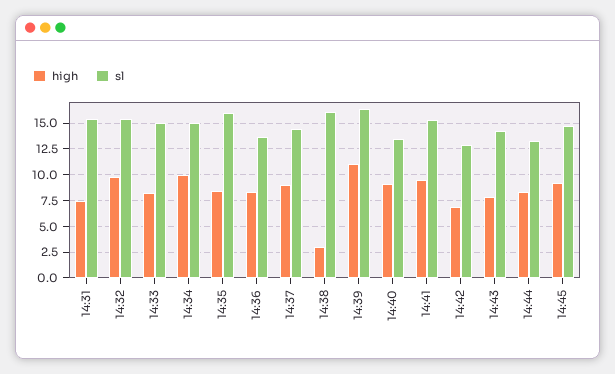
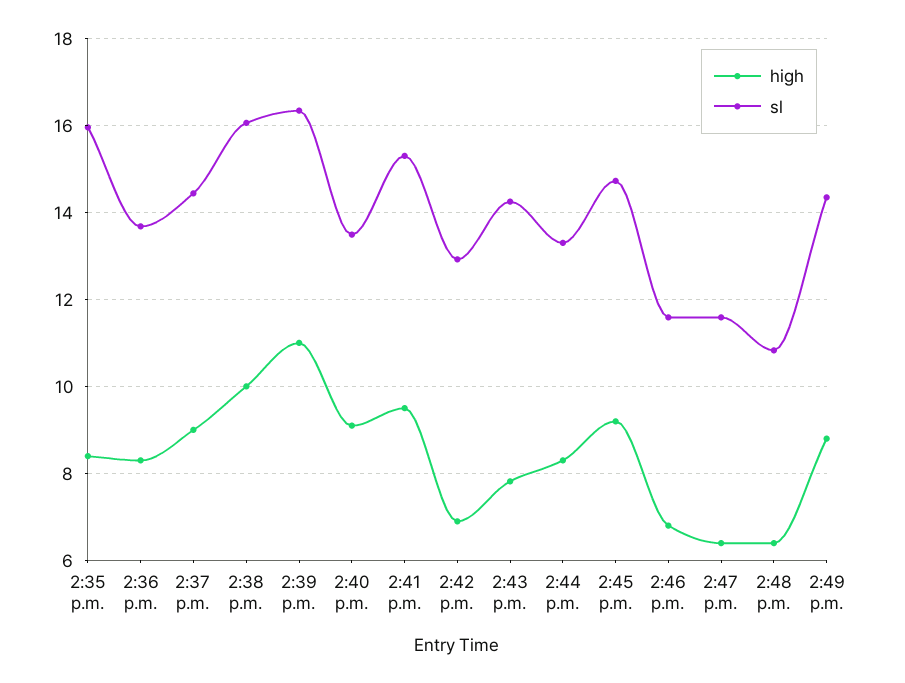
high, 14:31: 7.5 -> none
sl, 14:31: 15 -> none
high, 14:32: 10 -> none
sl, 14:32: 15 -> none
high, 14:33: 7.5 -> none
sl, 14:33: 15 -> none
high, 14:34: 10 -> none
sl, 14:34: 15 -> none
high, 14:38: 2.5 -> 10
high, 2:46 p.m.: none -> 6.8
sl, 2:46 p.m.: none -> 11.6
high, 2:47 p.m.: none -> 6.4
sl, 2:47 p.m.: none -> 11.6
high, 2:48 p.m.: none -> 6.4
sl, 2:48 p.m.: none -> 10.8
high, 2:49 p.m.: none -> 8.8
sl, 2:49 p.m.: none -> 14.4

